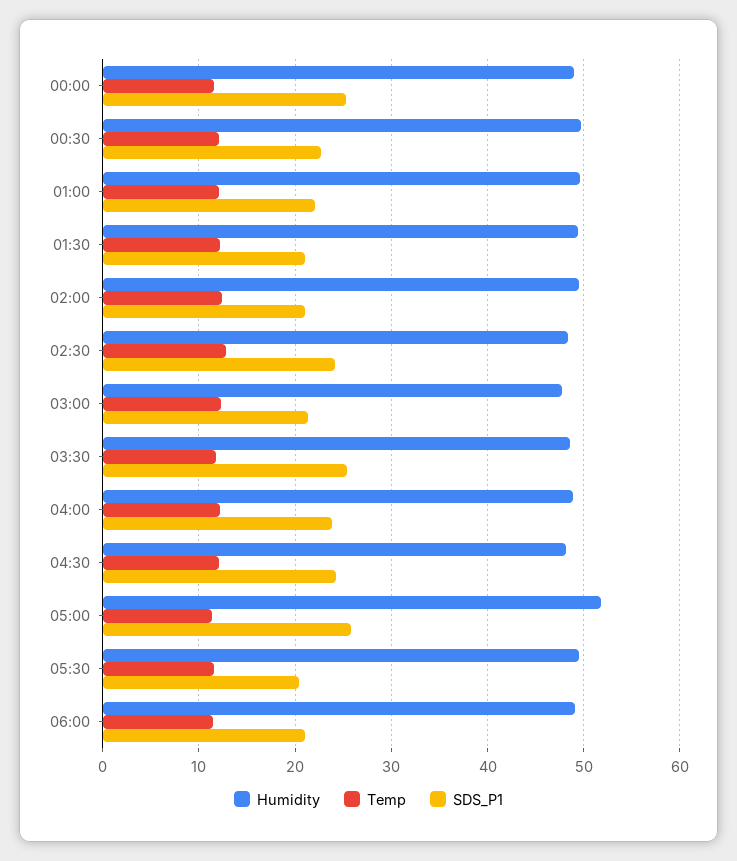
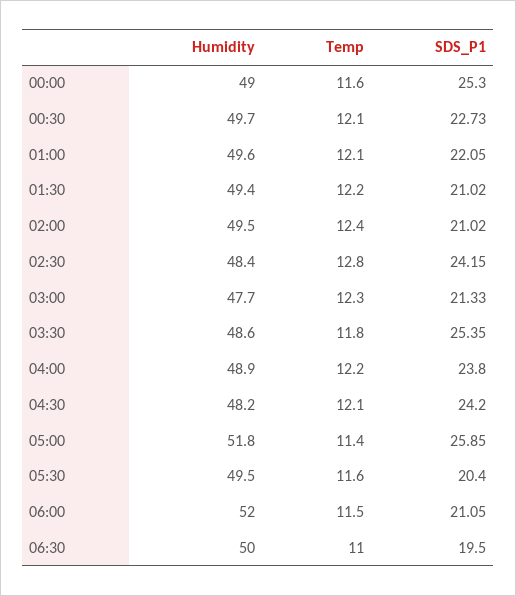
Humidity, 06:00: 49 -> 52
Humidity, 06:30: none -> 50
Temp, 06:30: none -> 11
SDS_P1, 06:30: none -> 19.5

